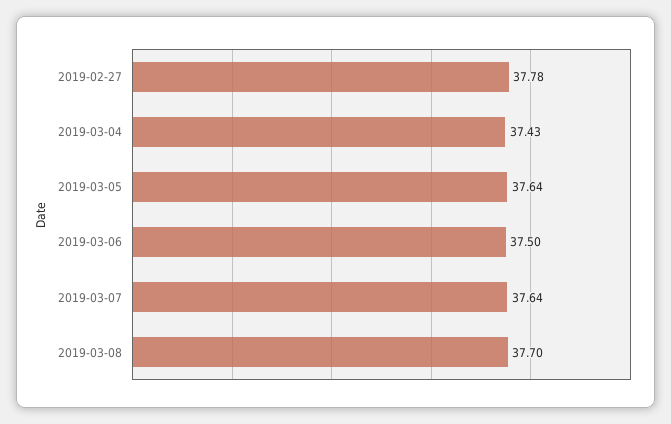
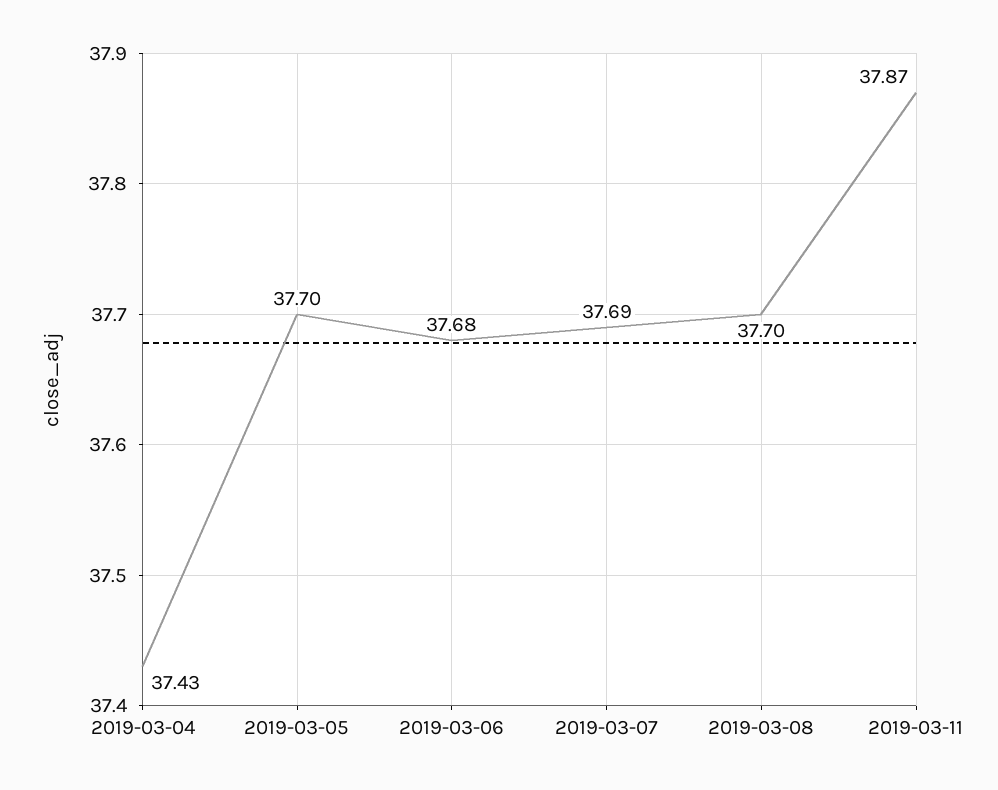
2019-02-27: 37.78 -> none
2019-03-05: 37.64 -> 37.7
2019-03-06: 37.5 -> 37.68
2019-03-07: 37.64 -> 37.69
2019-03-11: none -> 37.87

